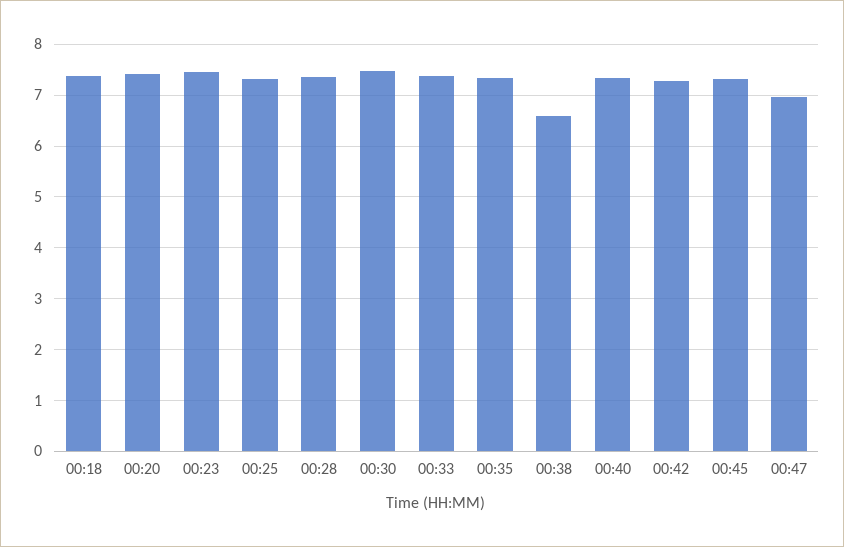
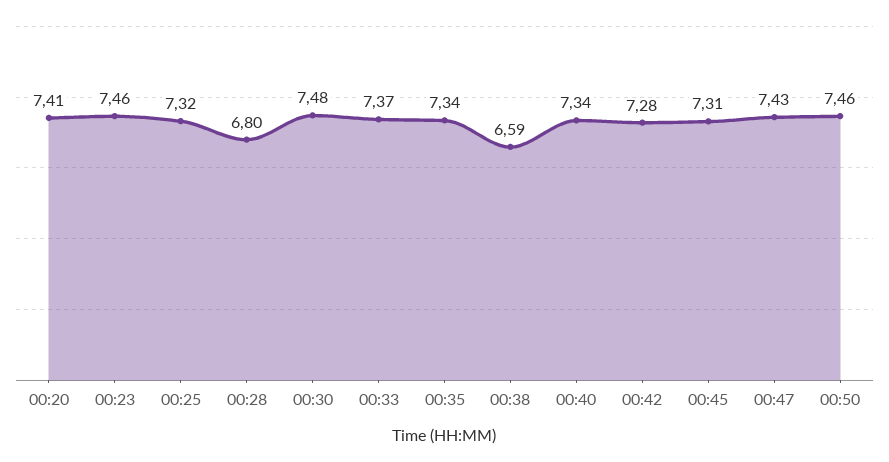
00:18: 7.4 -> none
00:28: 7.4 -> 6.8
00:47: 7 -> 7.43
00:50: none -> 7.46

